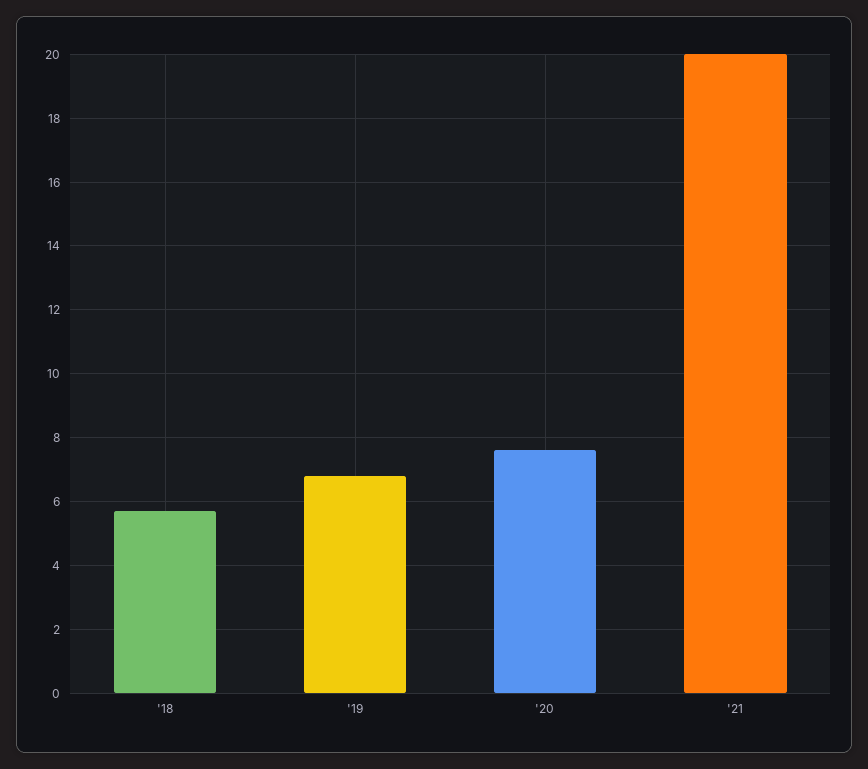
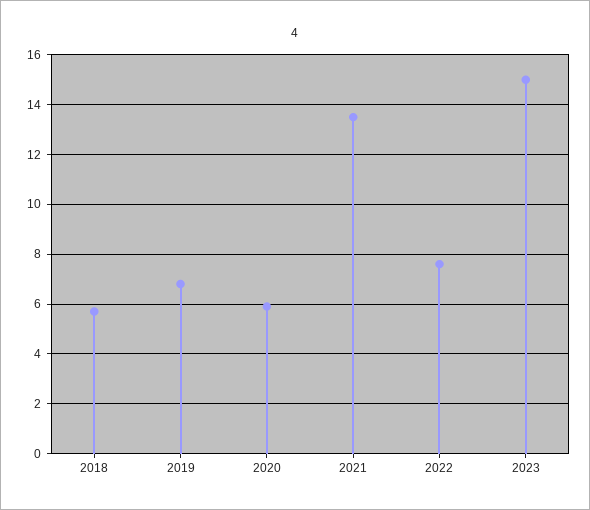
'20: 7.5 -> 6
'21: 20 -> 13.5
2022: none -> 7.5
2023: none -> 15

